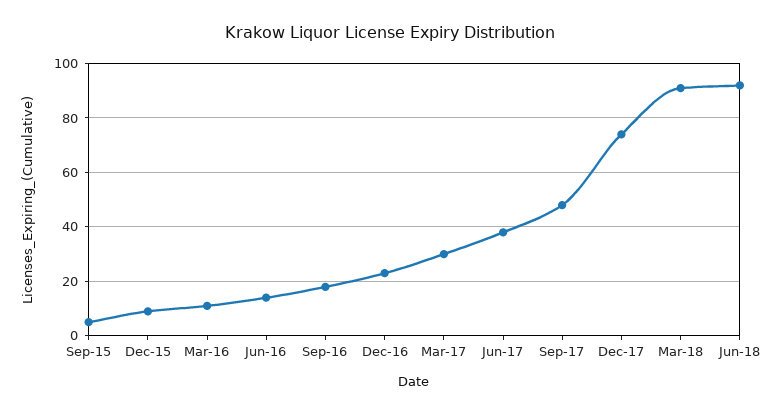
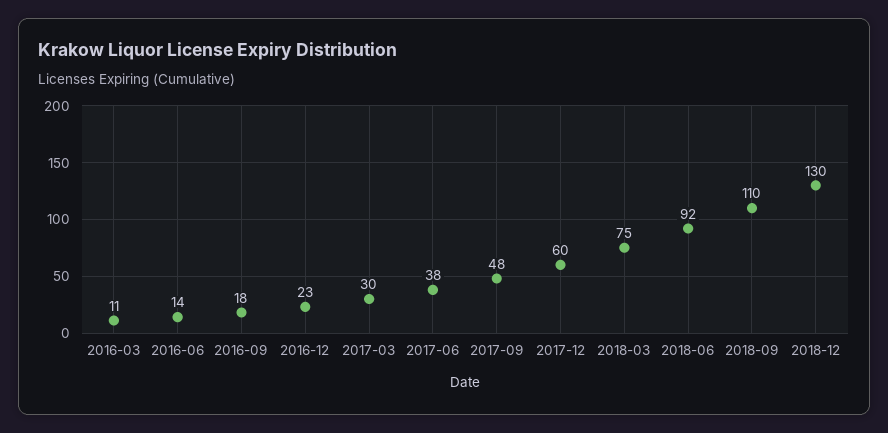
Sep-15: 5 -> none
Dec-15: 10 -> none
Dec-17: 75 -> 60
Mar-18: 90 -> 75
2018-09: none -> 110
2018-12: none -> 130

